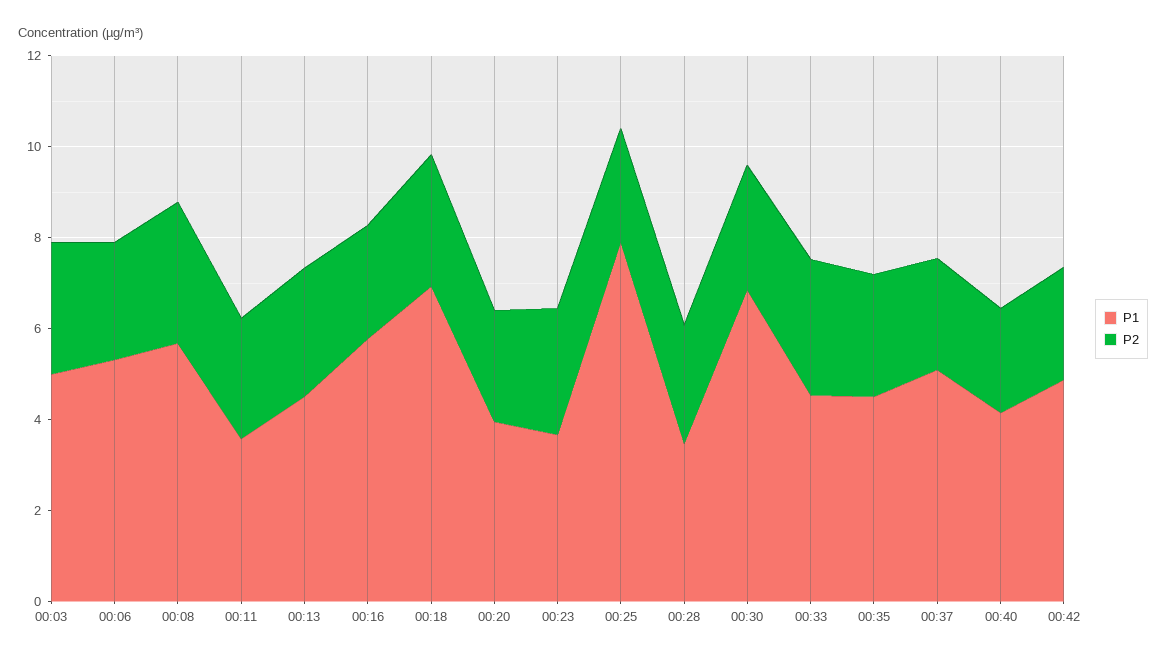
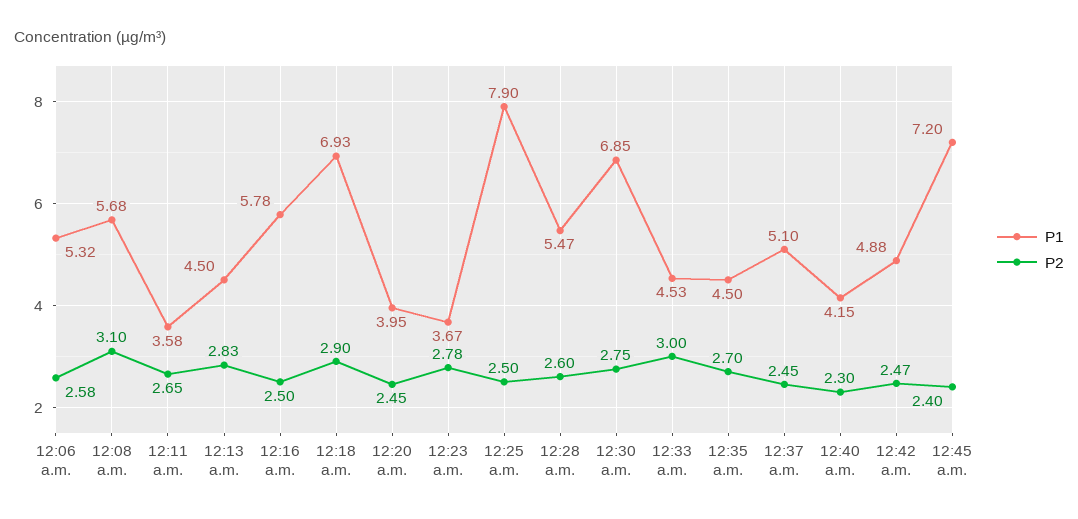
P1, 00:03: 5 -> none
P2, 00:03: 3 -> none
P1, 00:28: 3.5 -> 5.47
P1, 12:45 a.m.: none -> 7.2
P2, 12:45 a.m.: none -> 2.4

